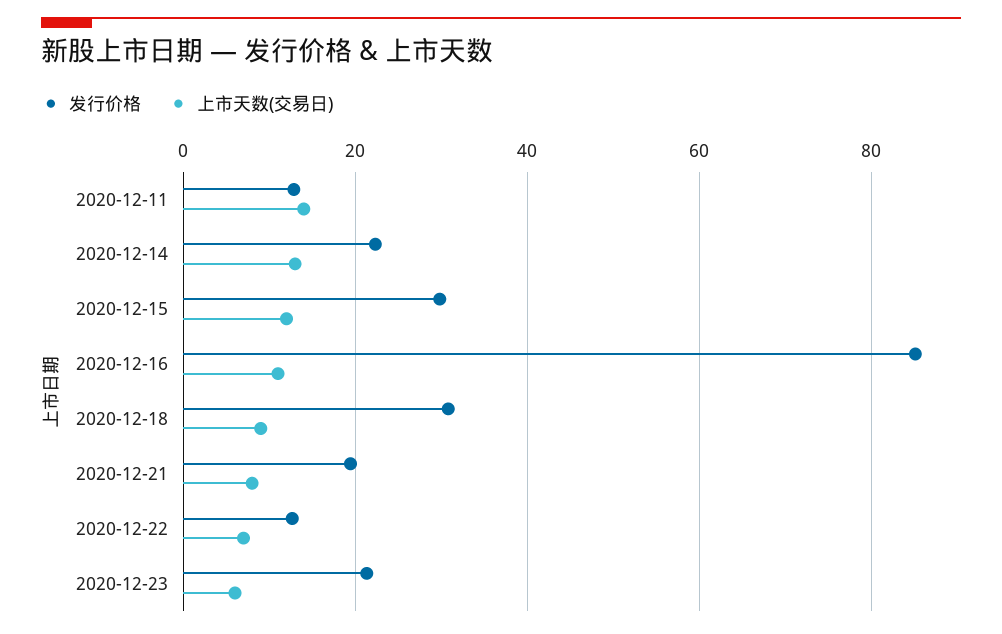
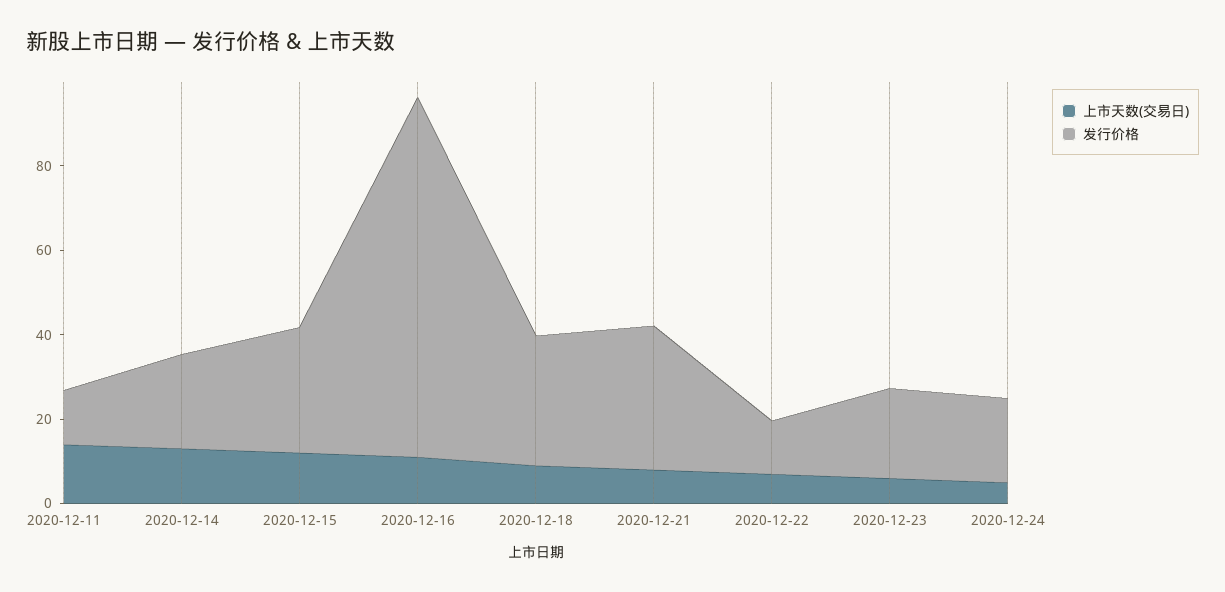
发行价格, 2020-12-21: 20 -> 35
上市天数(交易日), 2020-12-24: none -> 5
发行价格, 2020-12-24: none -> 20

